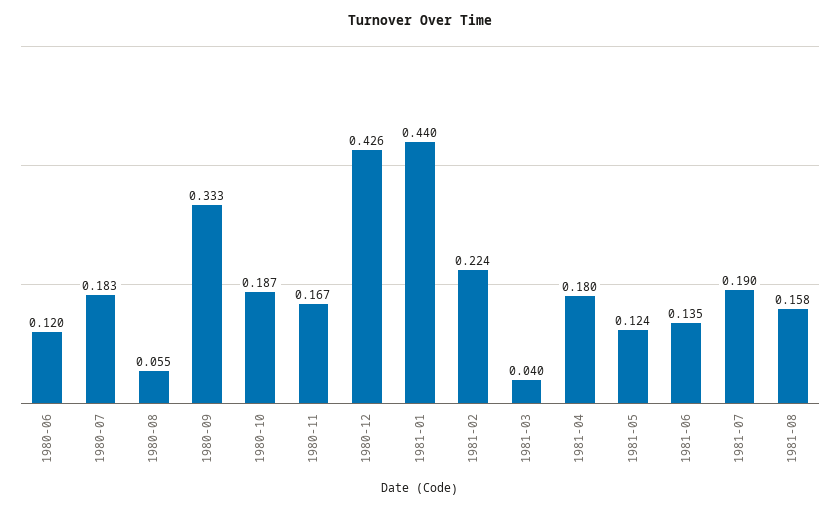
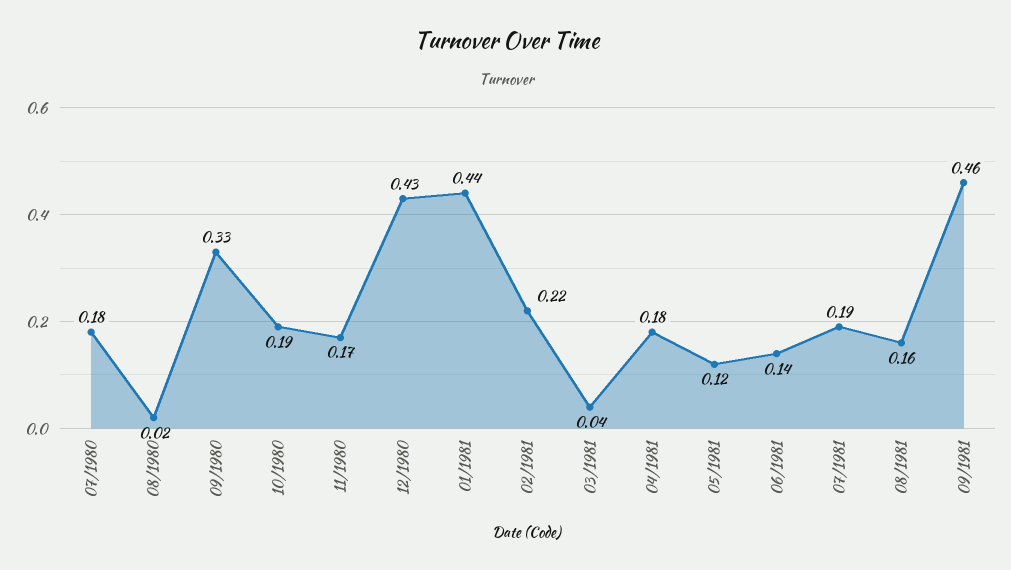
1980-06: 0.12 -> none
1980-08: 0.055 -> 0.02
09/1981: none -> 0.46

